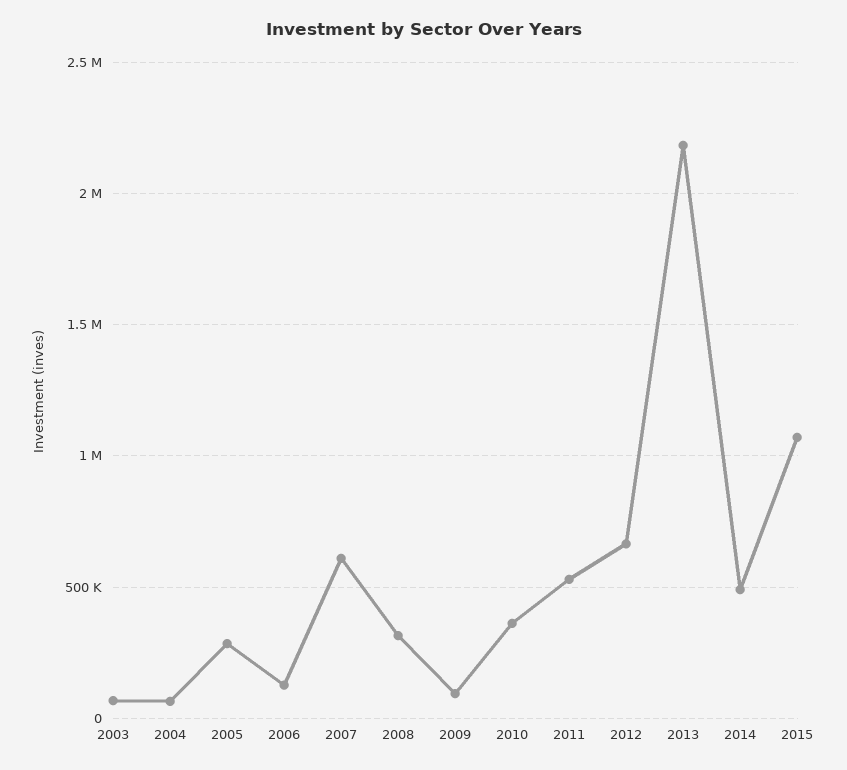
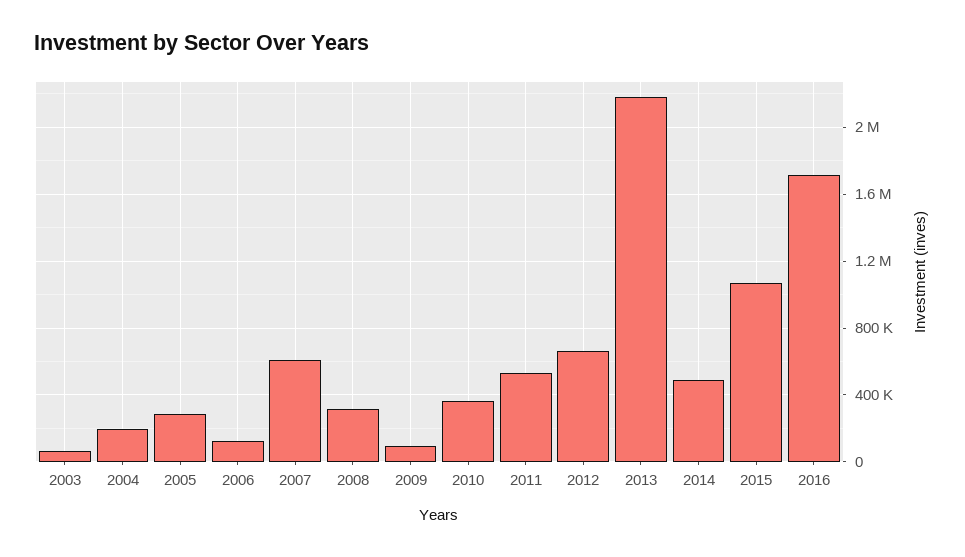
2004: 50000 -> 200000
2016: none -> 1700000

